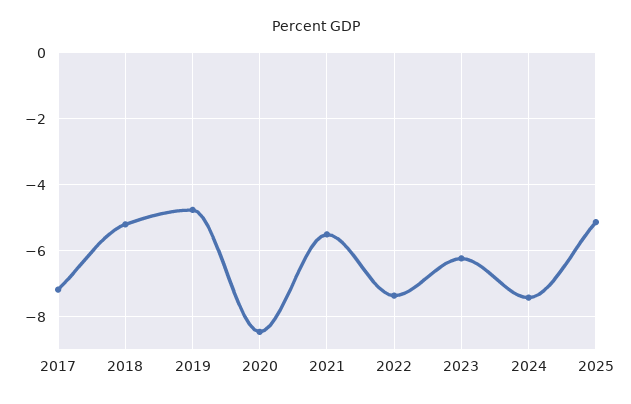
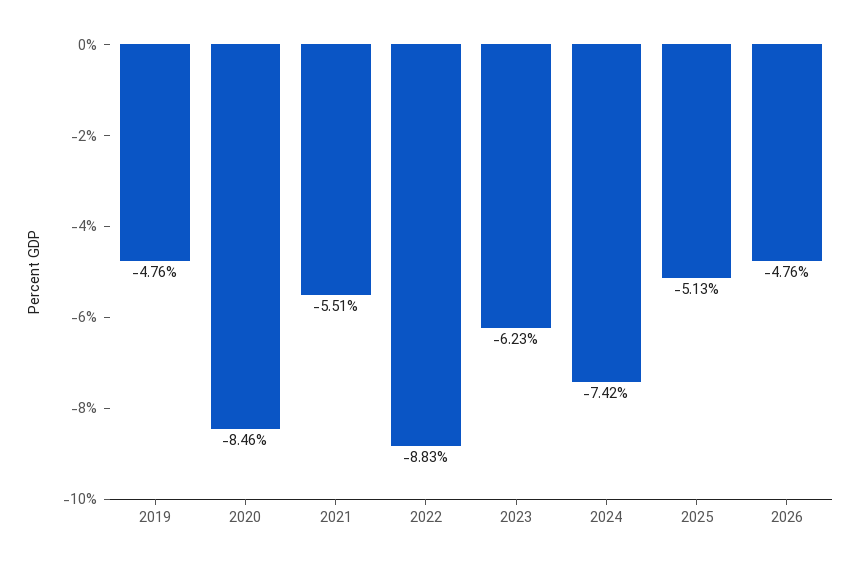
2017: -7.2 -> none
2018: -5.2 -> none
2022: -7.4 -> -8.83
2026: none -> -4.76

